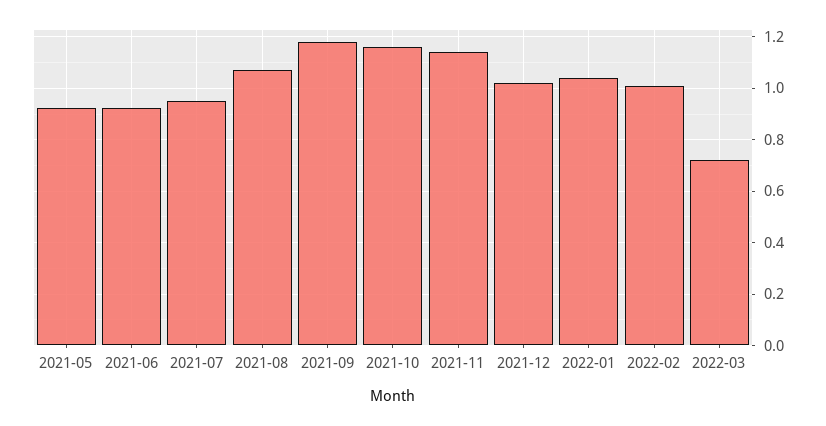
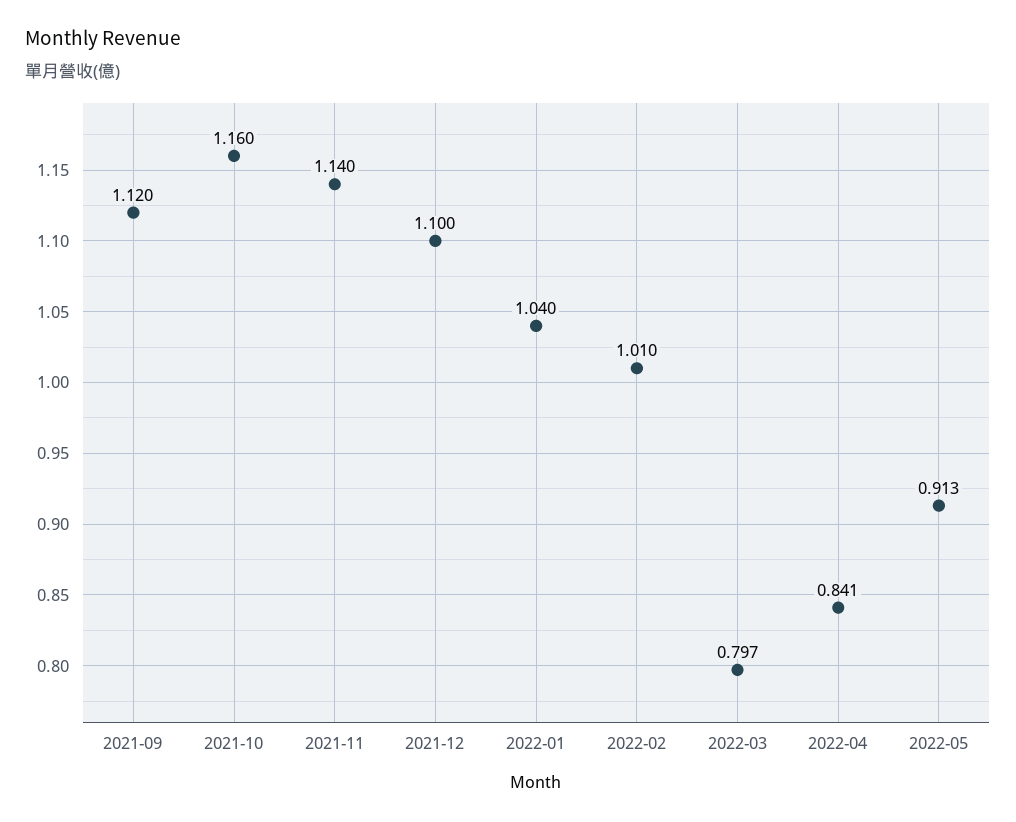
2021-05: 0.925 -> none
2021-06: 0.925 -> none
2021-07: 0.95 -> none
2021-08: 1.075 -> none
2021-09: 1.175 -> 1.12
2021-12: 1.025 -> 1.1
2022-03: 0.725 -> 0.797
2022-04: none -> 0.841
2022-05: none -> 0.913

